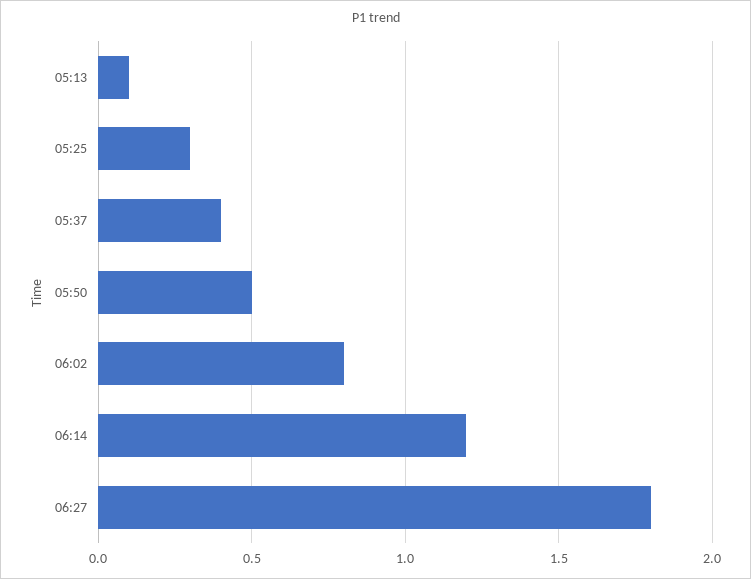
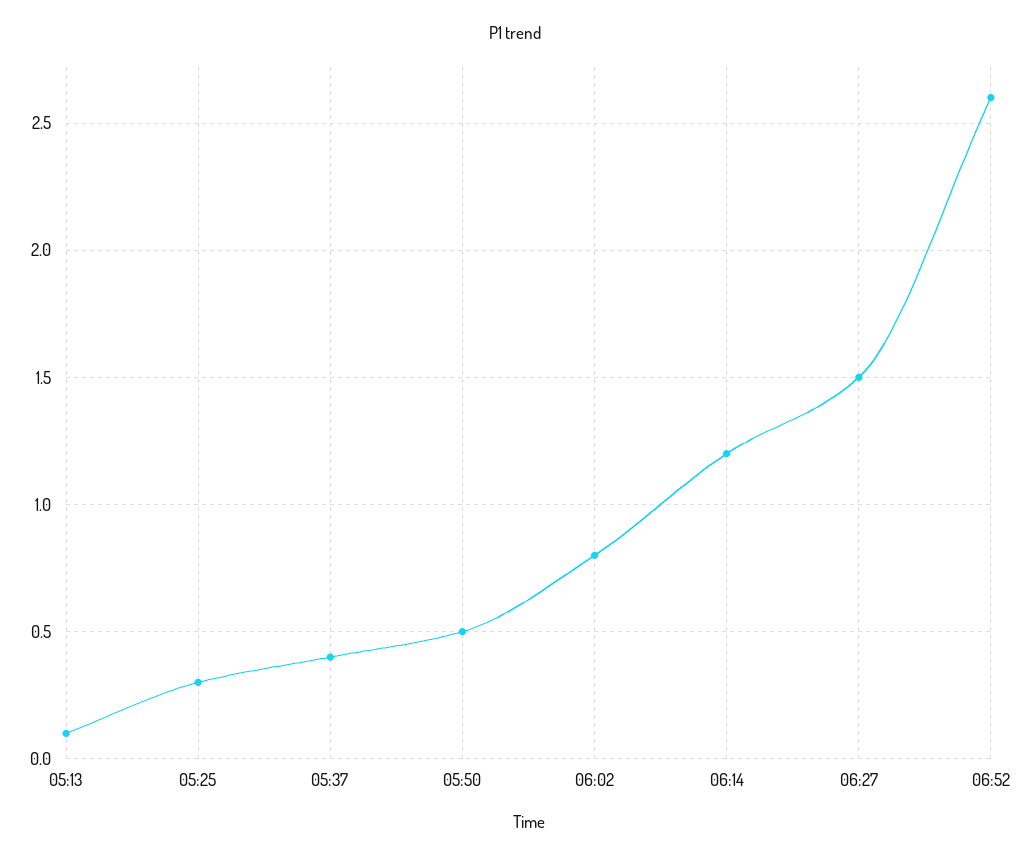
06:27: 1.8 -> 1.5
06:52: none -> 2.6

